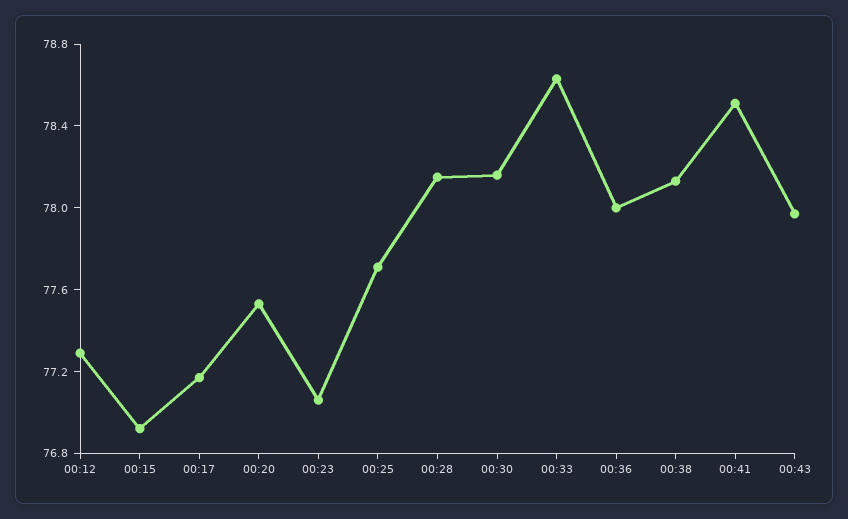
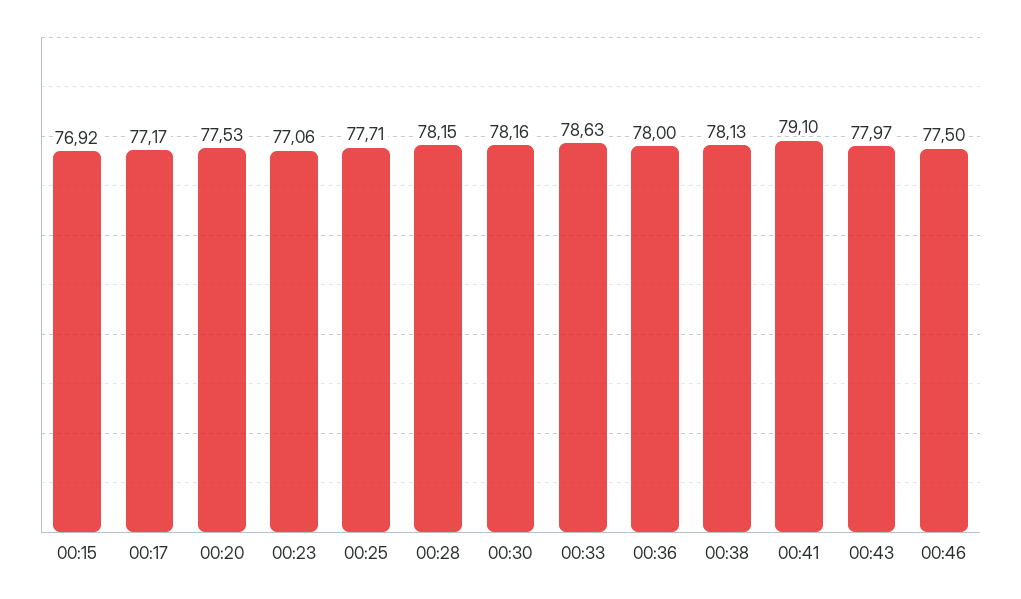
00:12: 77.3 -> none
00:41: 78.5 -> 79.1
00:46: none -> 77.5

